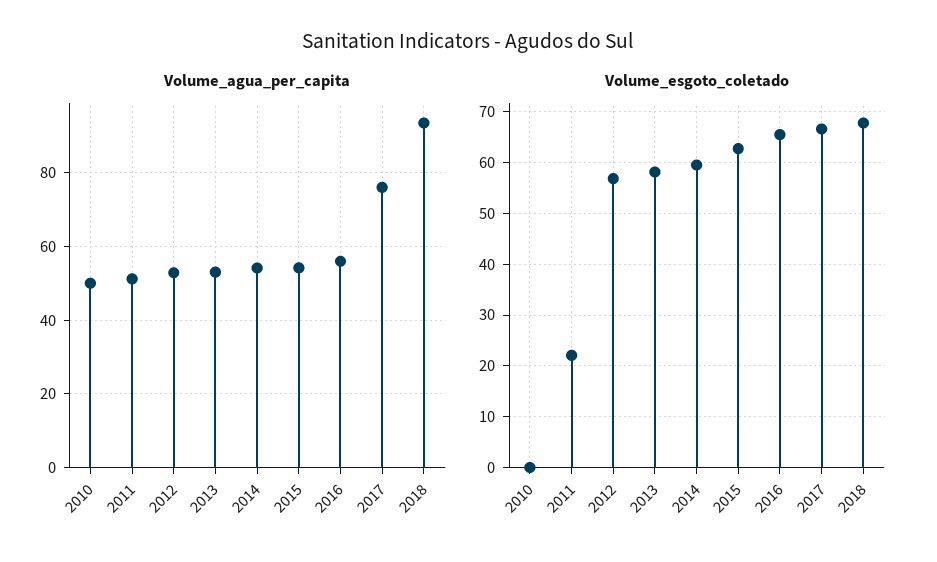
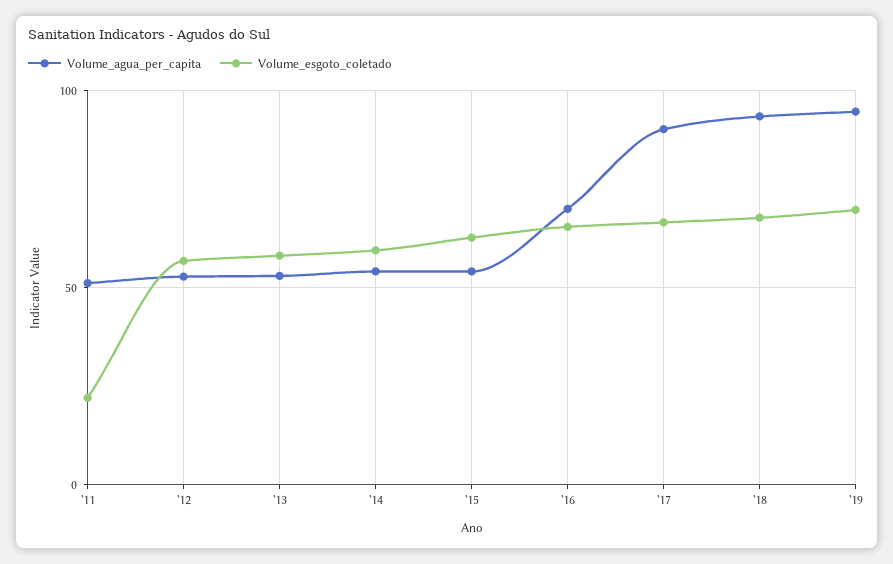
Volume_agua_per_capita, 2010: 50 -> none
Volume_agua_per_capita, 2016: 56 -> 70
Volume_agua_per_capita, 2017: 76 -> 90
Volume_esgoto_coletado, 2010: 0 -> none
Volume_agua_per_capita, '19: none -> 95
Volume_esgoto_coletado, '19: none -> 70

